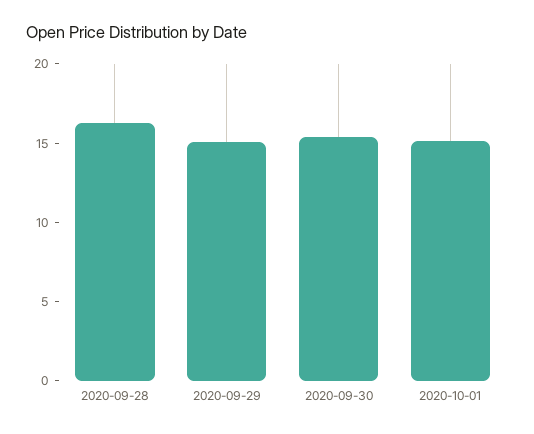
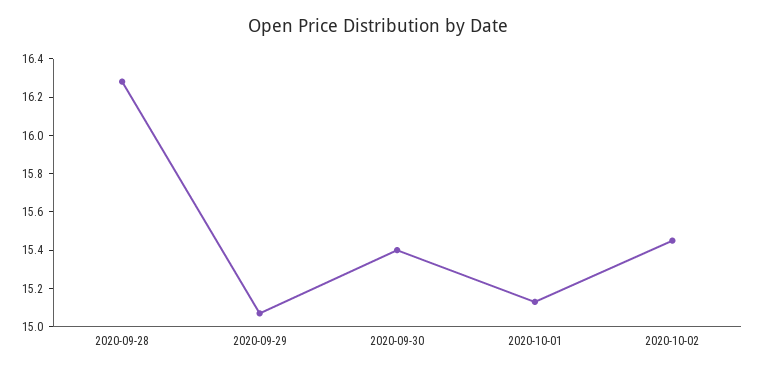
2020-10-02: none -> 15.45

